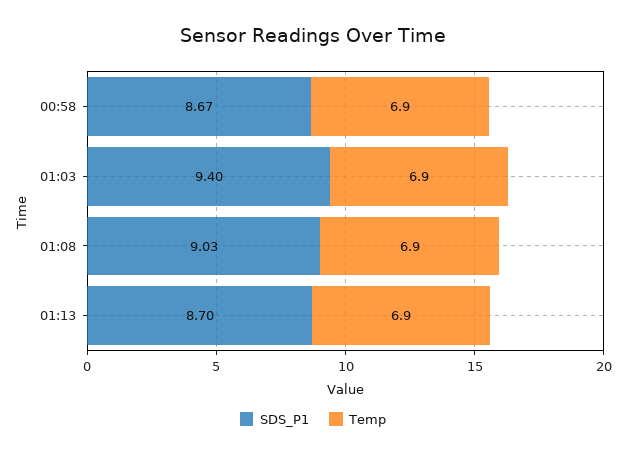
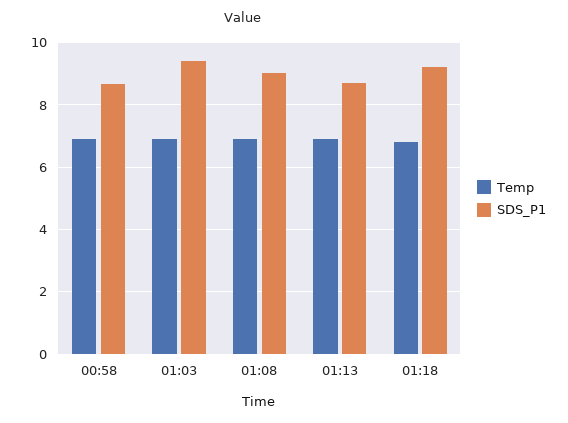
Temp, 01:18: none -> 6.8
SDS_P1, 01:18: none -> 9.2

